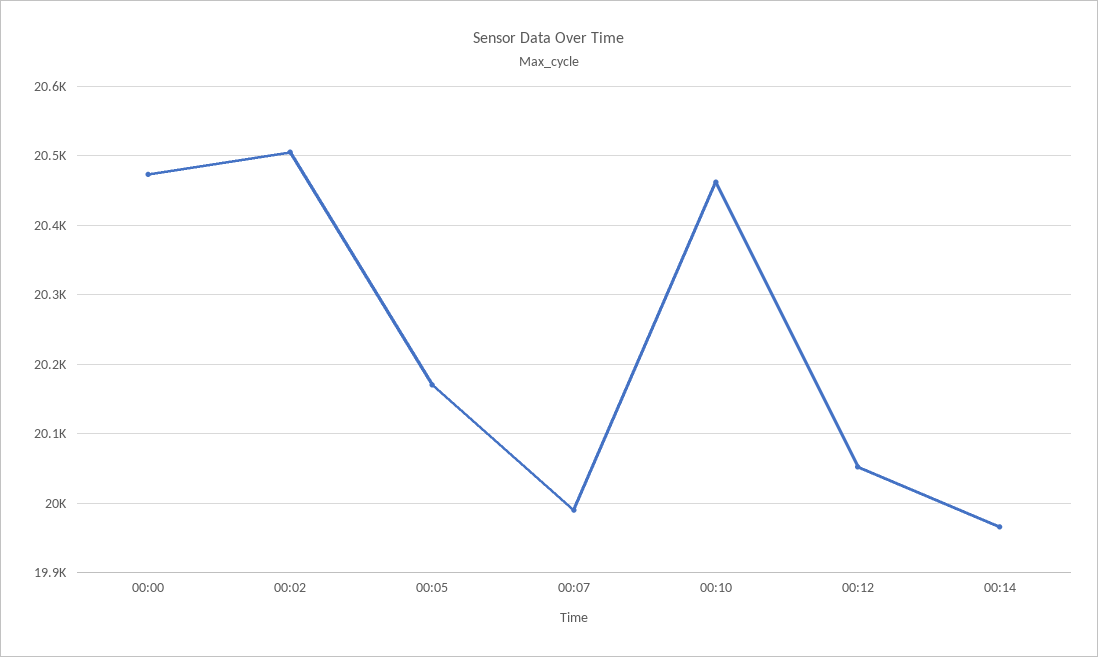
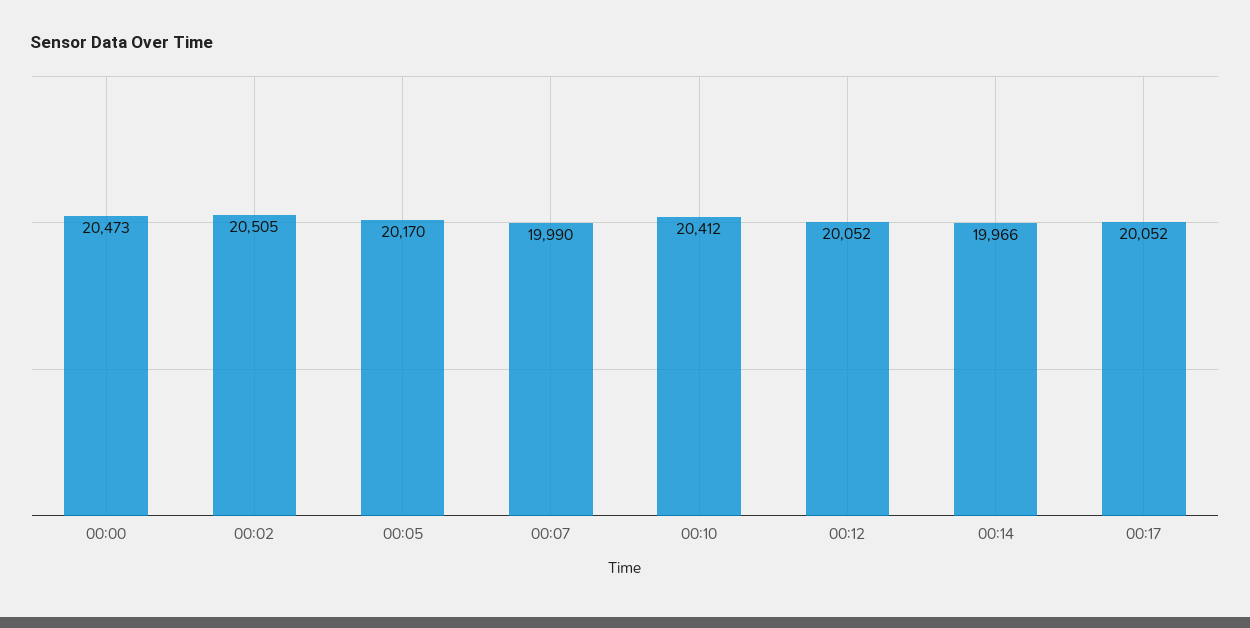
00:10: 20460 -> 20412
00:17: none -> 20052

